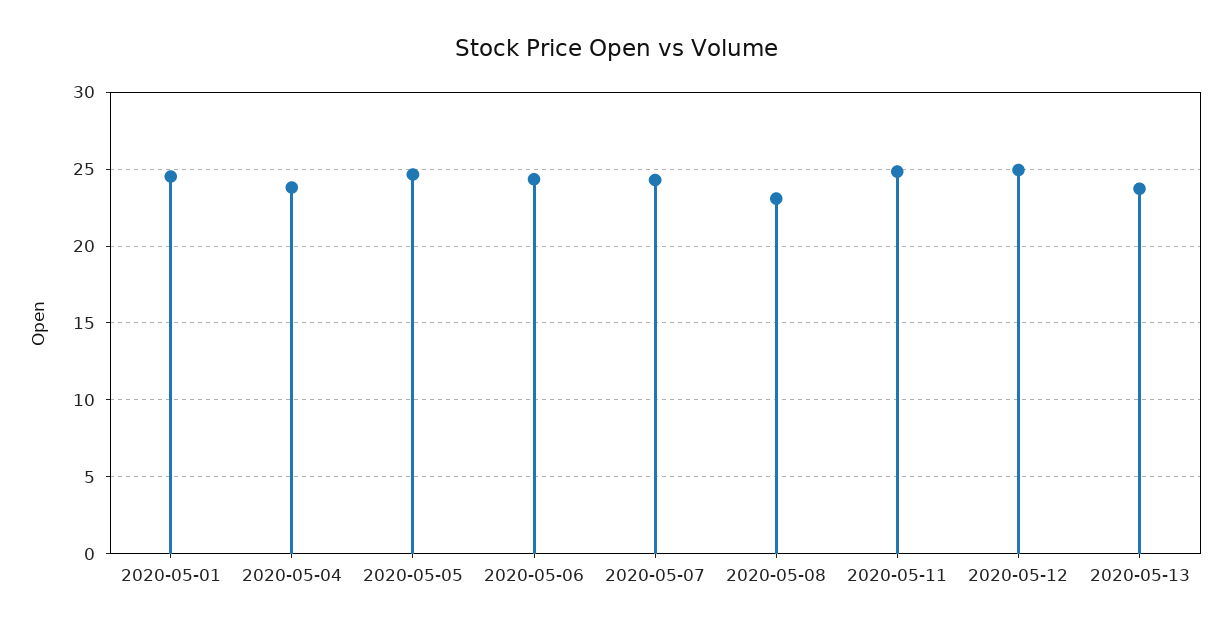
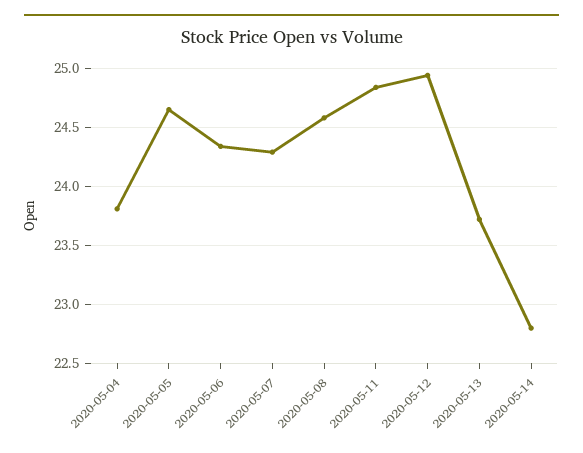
2020-05-01: 24.5 -> none
2020-05-08: 23 -> 24.6
2020-05-14: none -> 22.8

